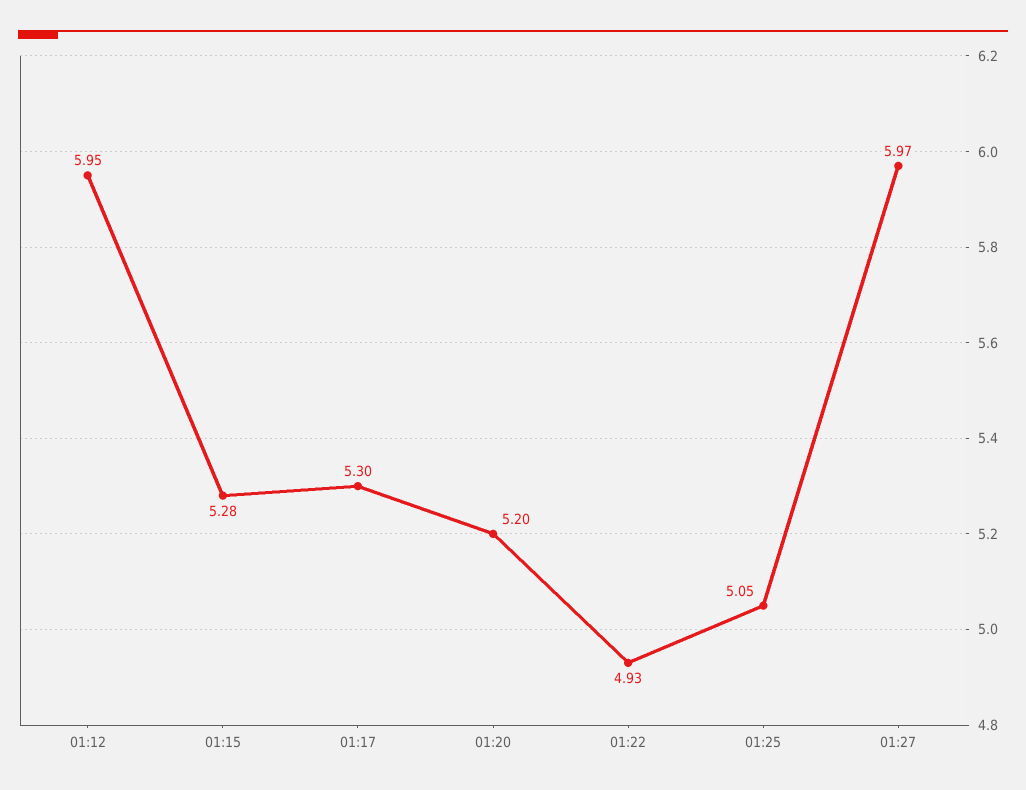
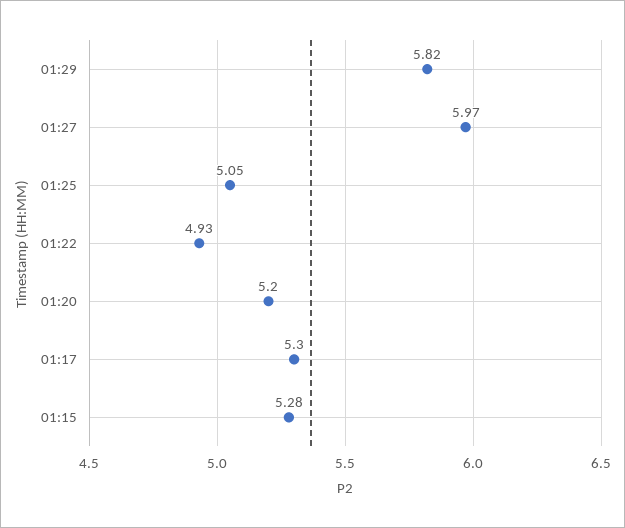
01:12: 5.95 -> none
01:29: none -> 5.82

